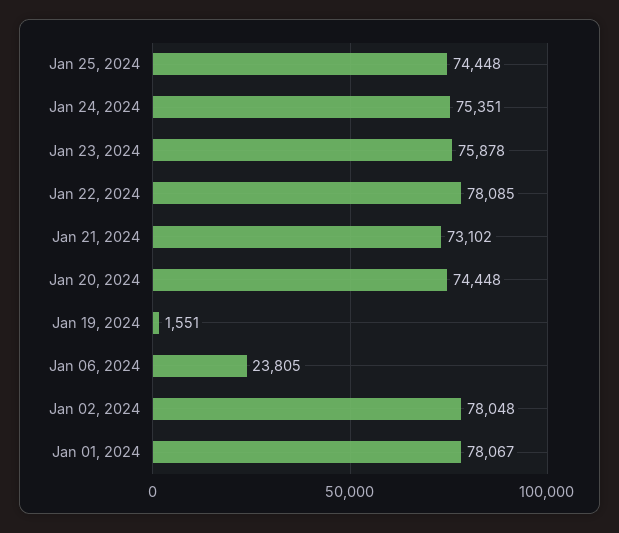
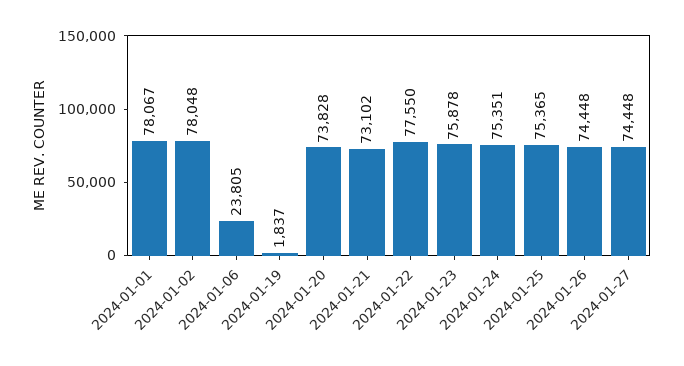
Jan 25, 2024: 74448 -> 75365
Jan 22, 2024: 78085 -> 77550
Jan 20, 2024: 74448 -> 73828
Jan 19, 2024: 1551 -> 1837
2024-01-26: none -> 74448
2024-01-27: none -> 74448

